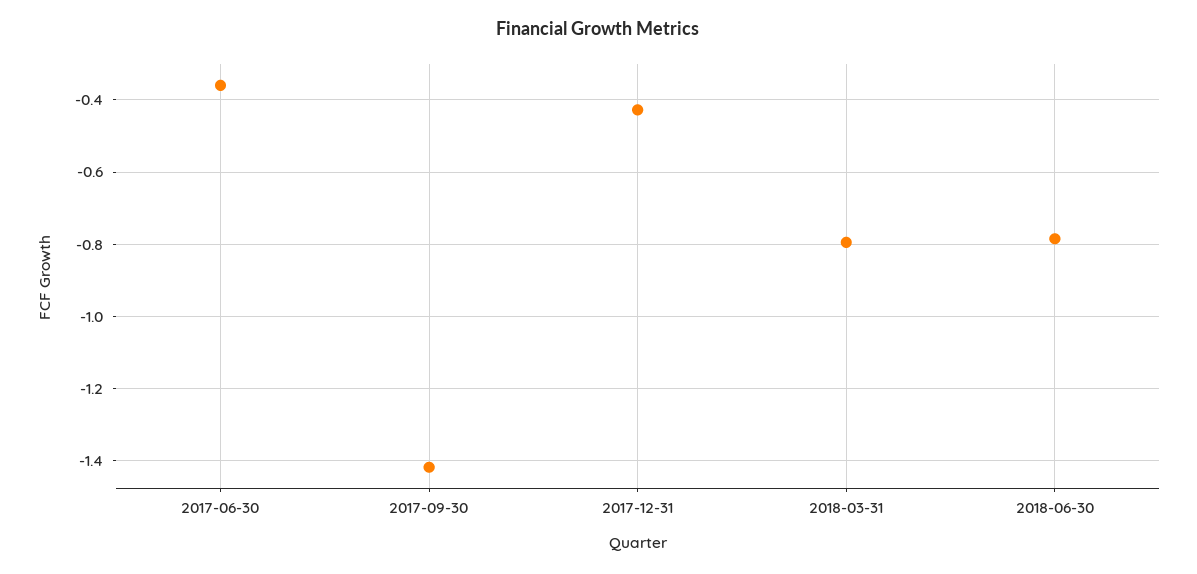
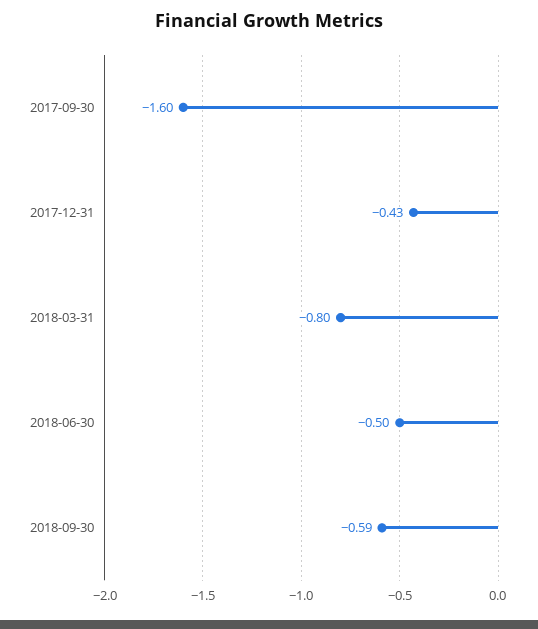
2017-06-30: -0.36 -> none
2017-09-30: -1.42 -> -1.6
2018-06-30: -0.78 -> -0.5
2018-09-30: none -> -0.59

